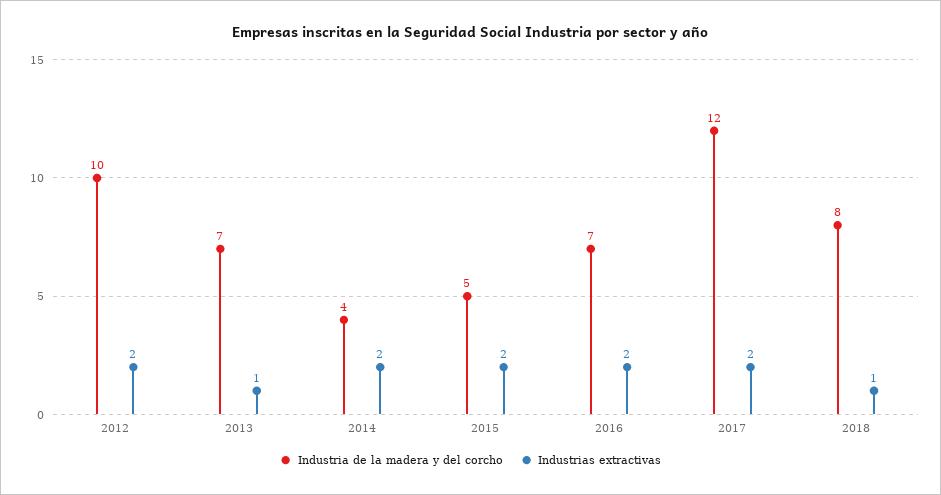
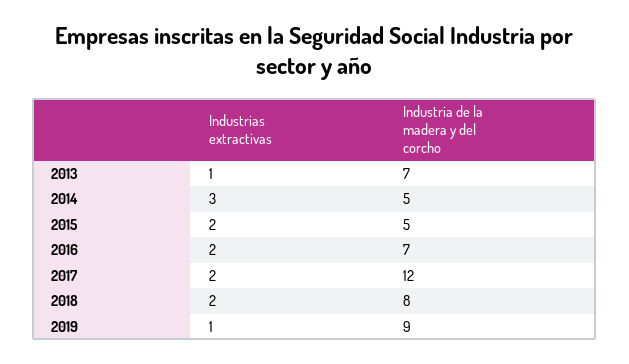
Industria de la madera y del corcho, 2012: 10 -> none
Industrias extractivas, 2012: 2 -> none
Industria de la madera y del corcho, 2014: 4 -> 5
Industrias extractivas, 2014: 2 -> 3
Industrias extractivas, 2018: 1 -> 2
Industrias extractivas, 2019: none -> 1
Industria de la madera y del corcho, 2019: none -> 9

